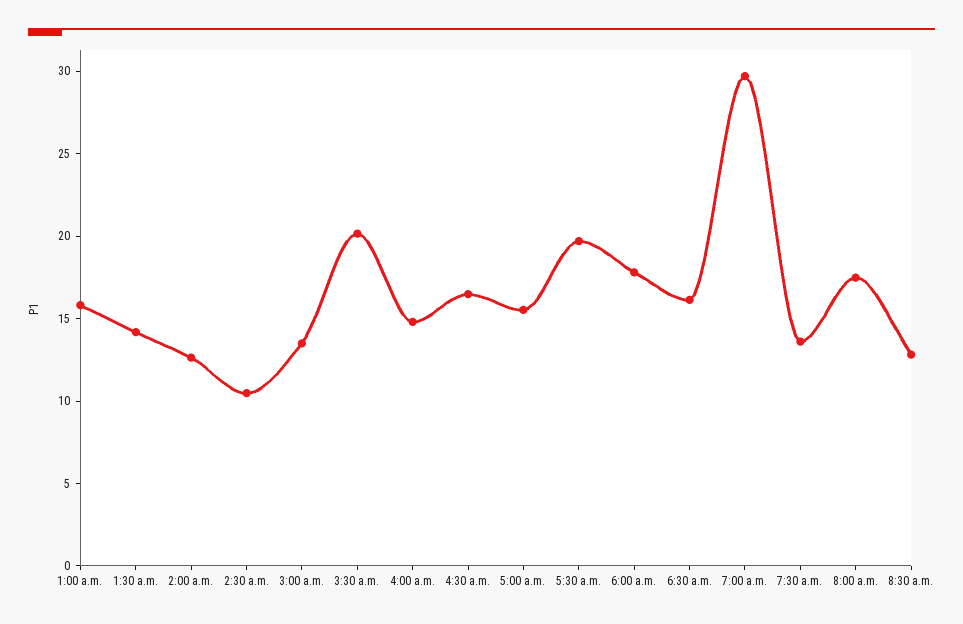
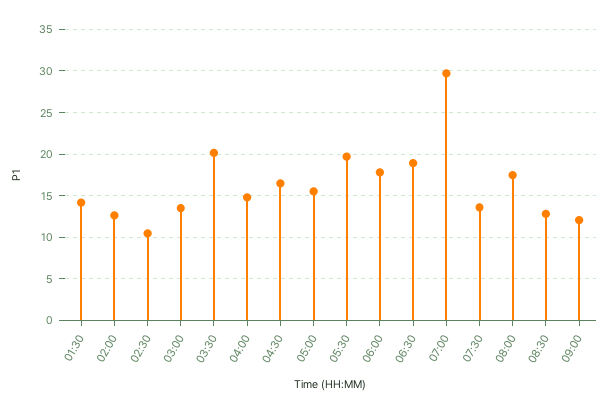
1:00 a.m.: 16 -> none
6:30 a.m.: 16 -> 19
09:00: none -> 12

